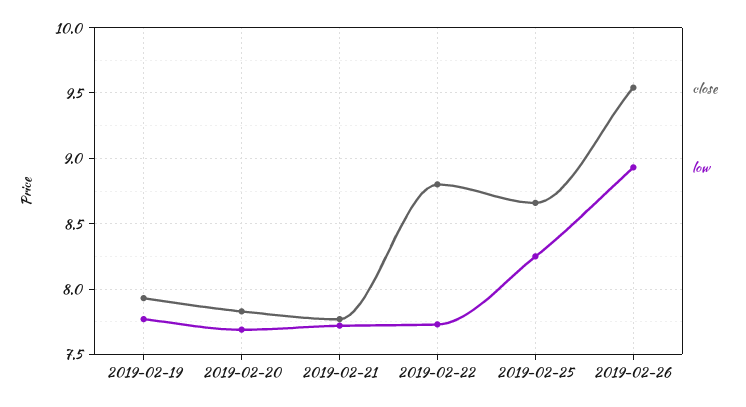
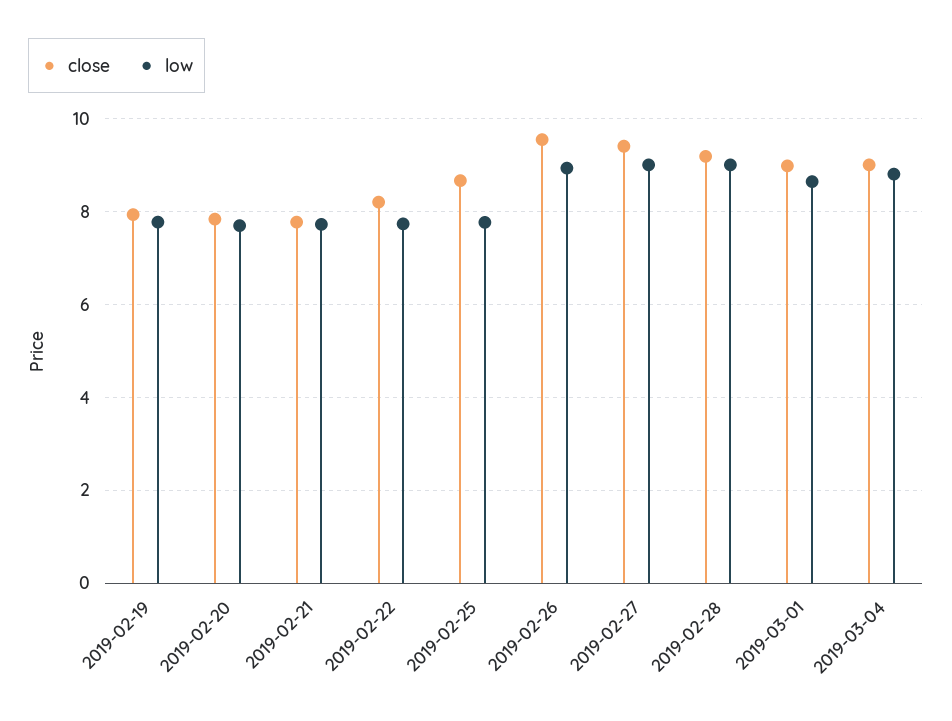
close, 2019-02-22: 8.8 -> 8.2
low, 2019-02-25: 8.25 -> 7.8
close, 2019-02-27: none -> 9.4
low, 2019-02-27: none -> 9
close, 2019-02-28: none -> 9.2
low, 2019-02-28: none -> 9
close, 2019-03-01: none -> 9
low, 2019-03-01: none -> 8.6
close, 2019-03-04: none -> 9
low, 2019-03-04: none -> 8.8

